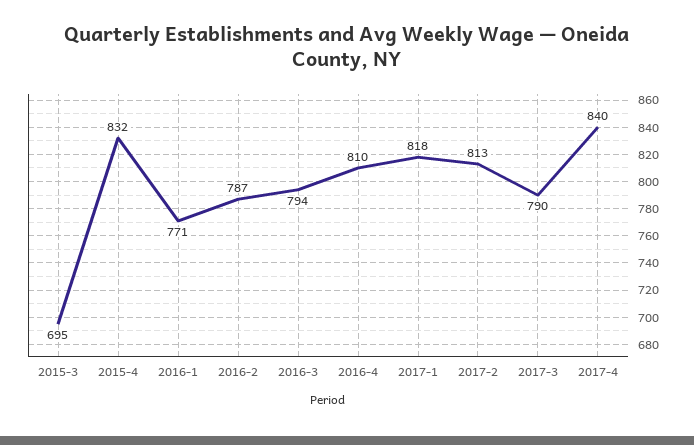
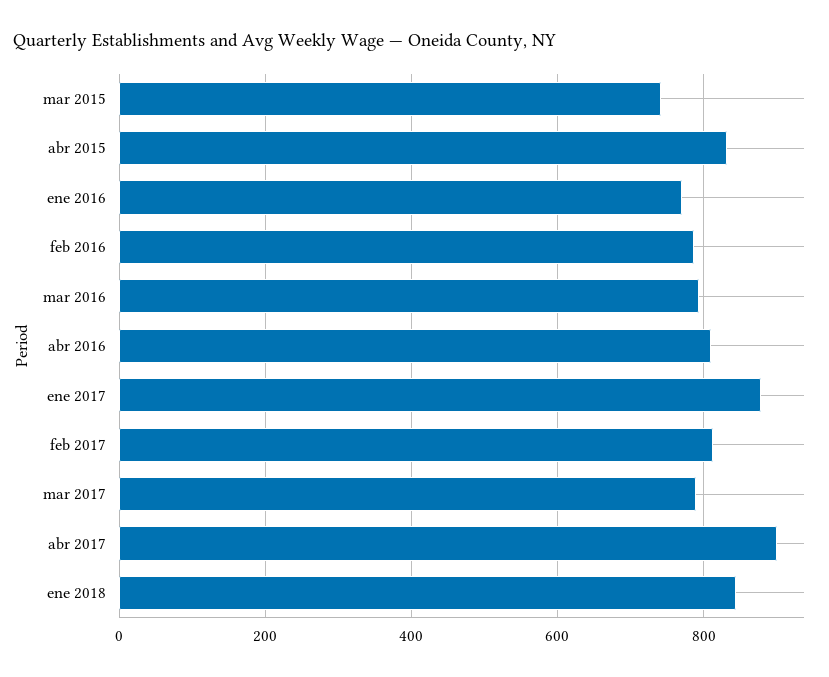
2015-3: 695 -> 740
2017-1: 818 -> 880
2017-4: 840 -> 900
ene 2018: none -> 840

